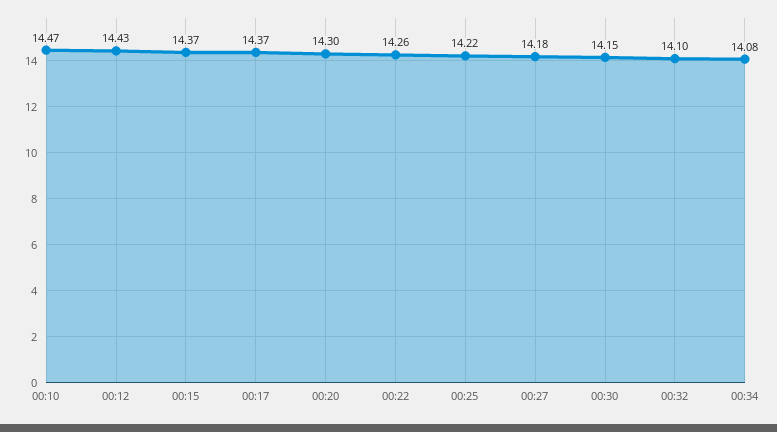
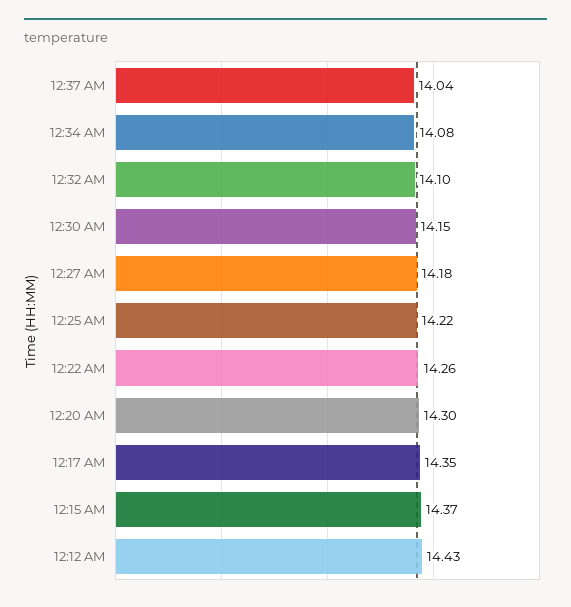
00:10: 14.47 -> none
00:17: 14.37 -> 14.35
12:37 AM: none -> 14.04

